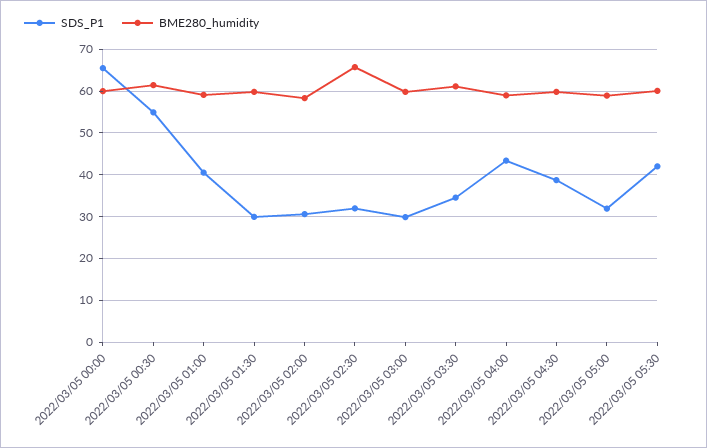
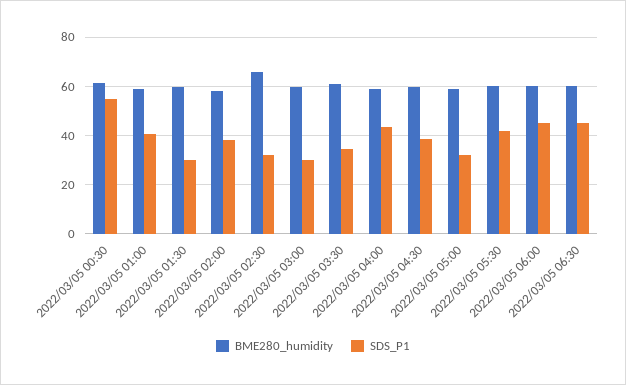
SDS_P1, 2022/03/05 00:00: 66 -> none
BME280_humidity, 2022/03/05 00:00: 60 -> none
SDS_P1, 2022/03/05 02:00: 30 -> 37.5
BME280_humidity, 2022/03/05 06:00: none -> 60
SDS_P1, 2022/03/05 06:00: none -> 45
BME280_humidity, 2022/03/05 06:30: none -> 60
SDS_P1, 2022/03/05 06:30: none -> 45

